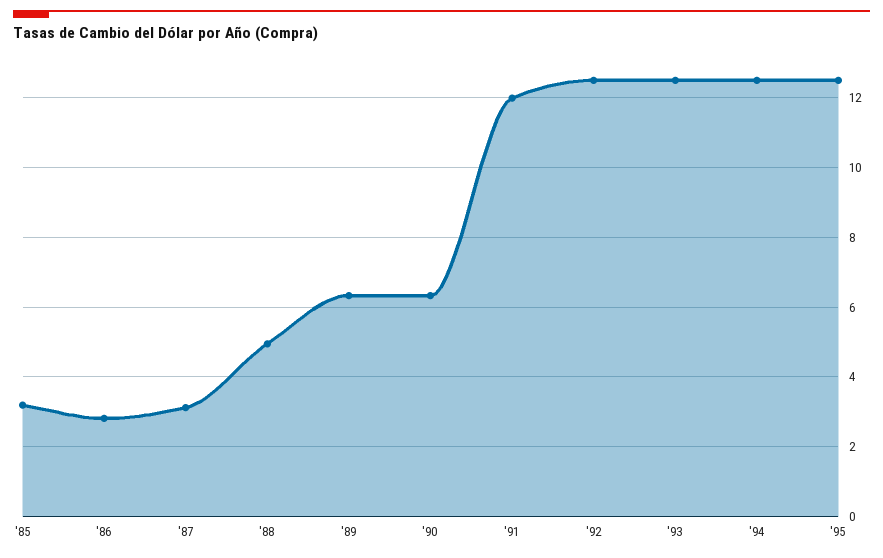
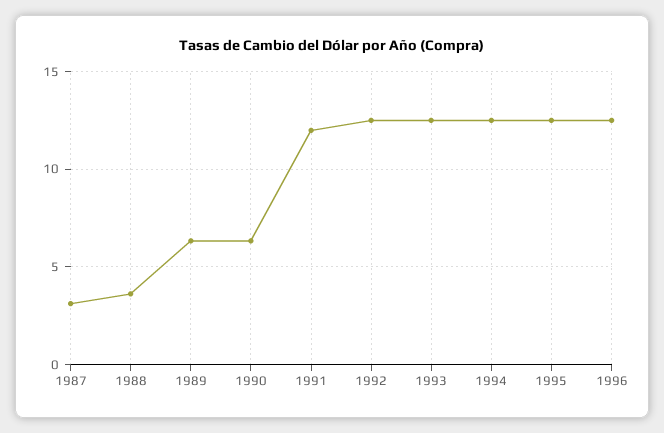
'85: 3.2 -> none
'86: 2.8 -> none
'88: 5 -> 3.5
1996: none -> 12.5

